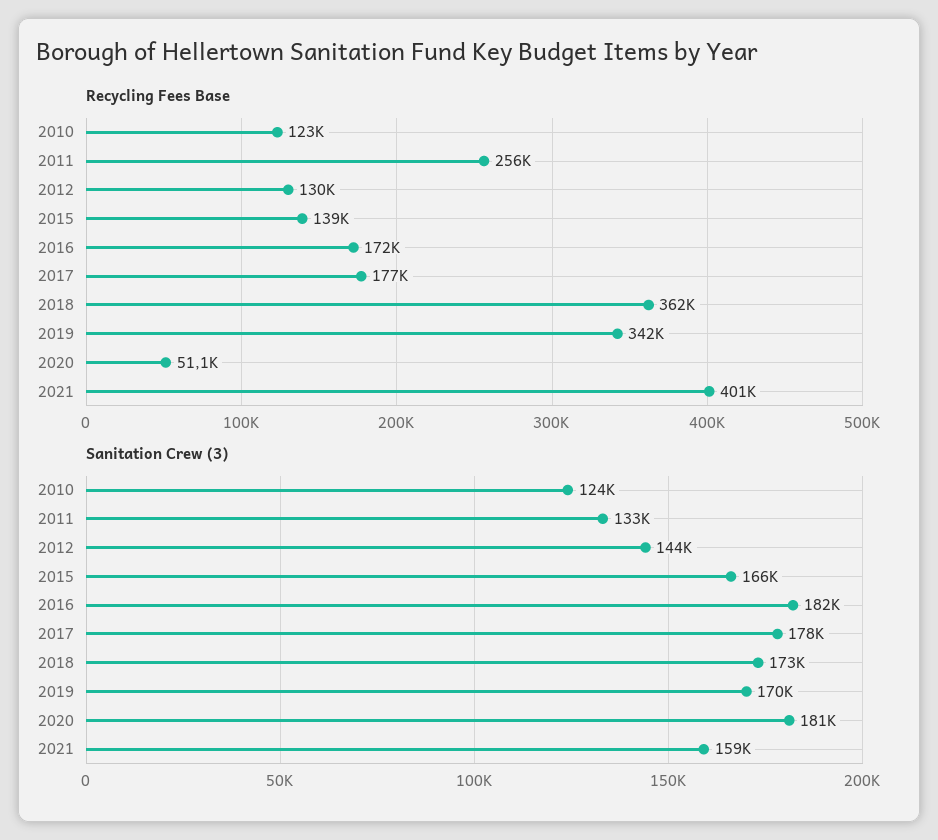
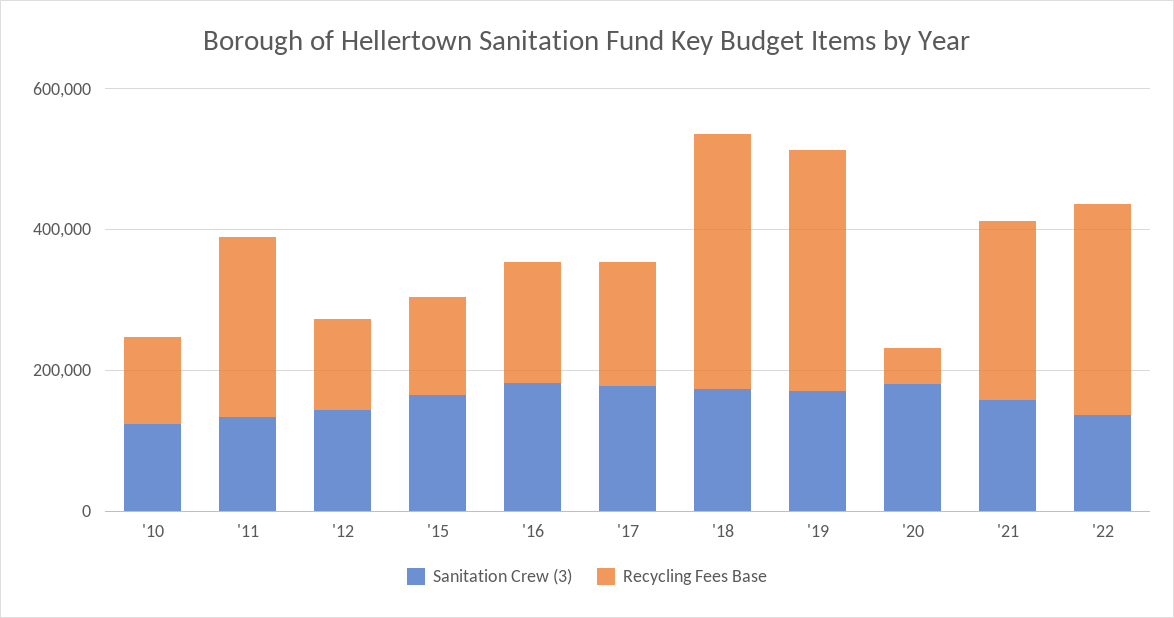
Recycling Fees Base, 2021: 401000 -> 250000
Sanitation Crew (3), '22: none -> 150000
Recycling Fees Base, '22: none -> 300000

